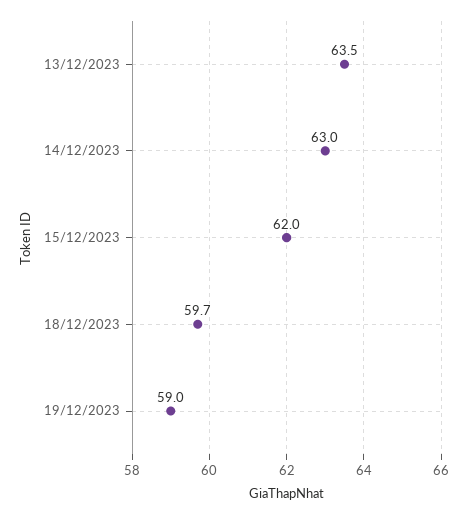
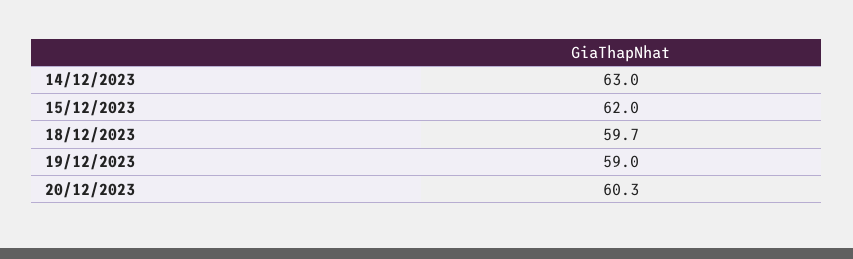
13/12/2023: 63.5 -> none
20/12/2023: none -> 60.3

